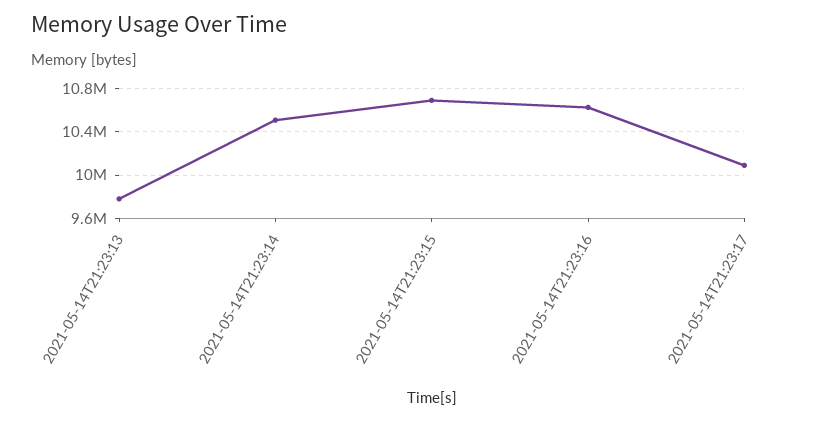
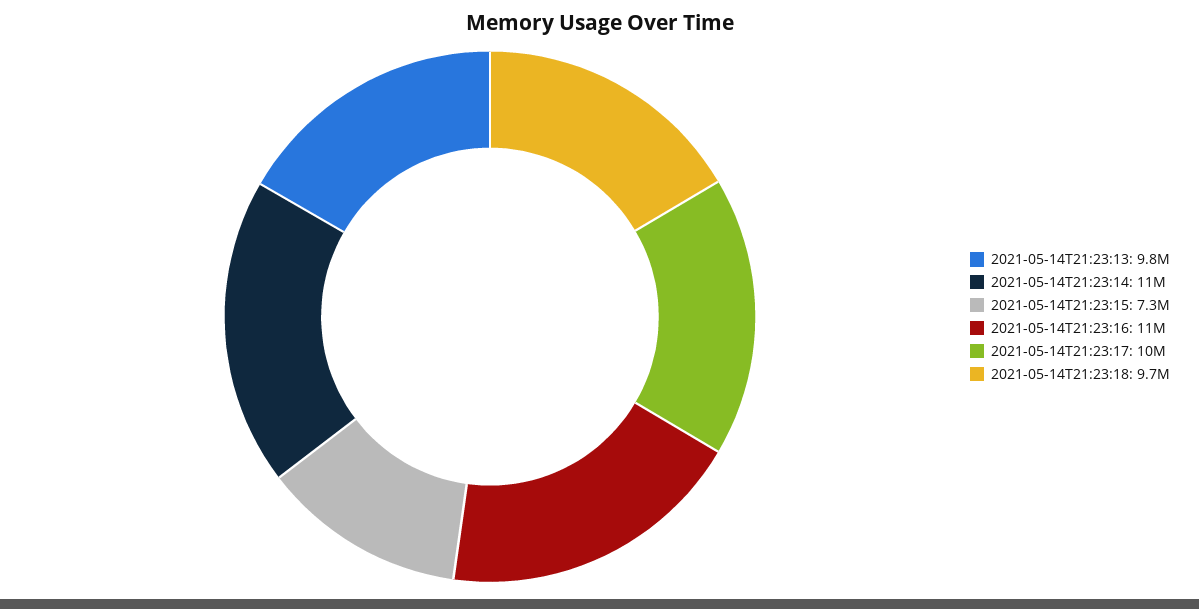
2021-05-14T21:23:15: 10700000 -> 7300000
2021-05-14T21:23:18: none -> 9700000

